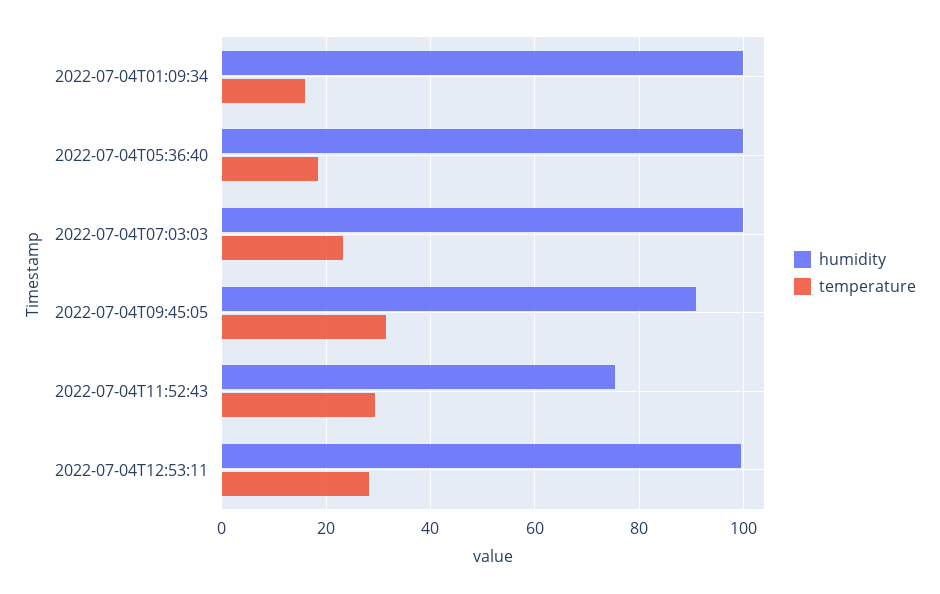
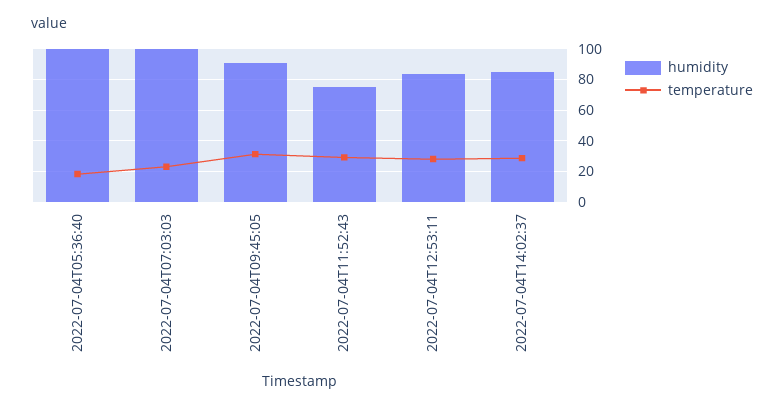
humidity, 2022-07-04T01:09:34: 100 -> none
temperature, 2022-07-04T01:09:34: 16 -> none
humidity, 2022-07-04T12:53:11: 100 -> 85
humidity, 2022-07-04T14:02:37: none -> 85
temperature, 2022-07-04T14:02:37: none -> 30

